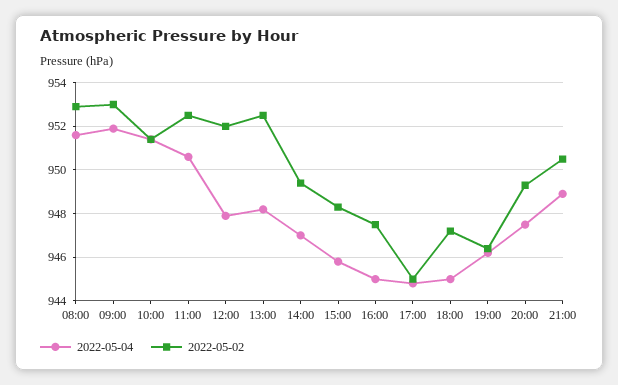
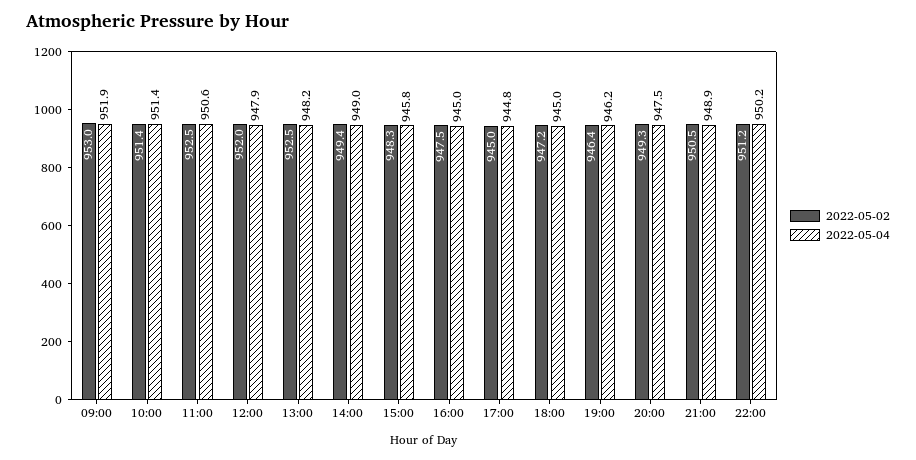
2022-05-04, 08:00: 951.5 -> none
2022-05-02, 08:00: 953 -> none
2022-05-04, 14:00: 947 -> 949
2022-05-02, 22:00: none -> 951.2
2022-05-04, 22:00: none -> 950.2

